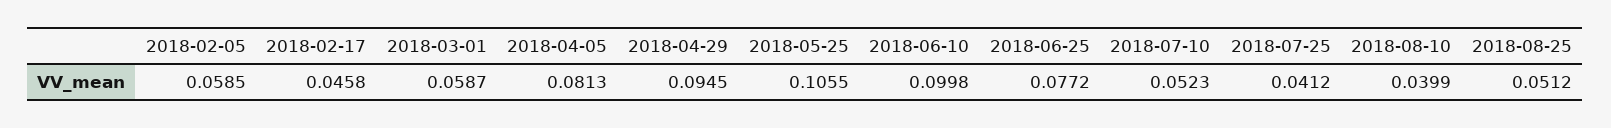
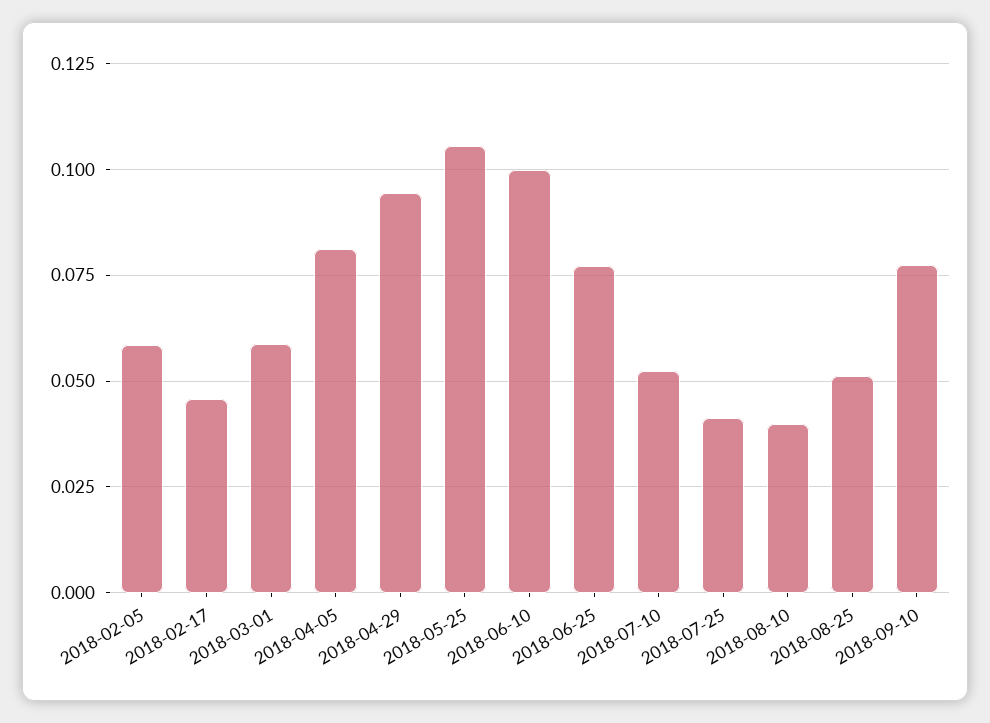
2018-09-10: none -> 0.0775

